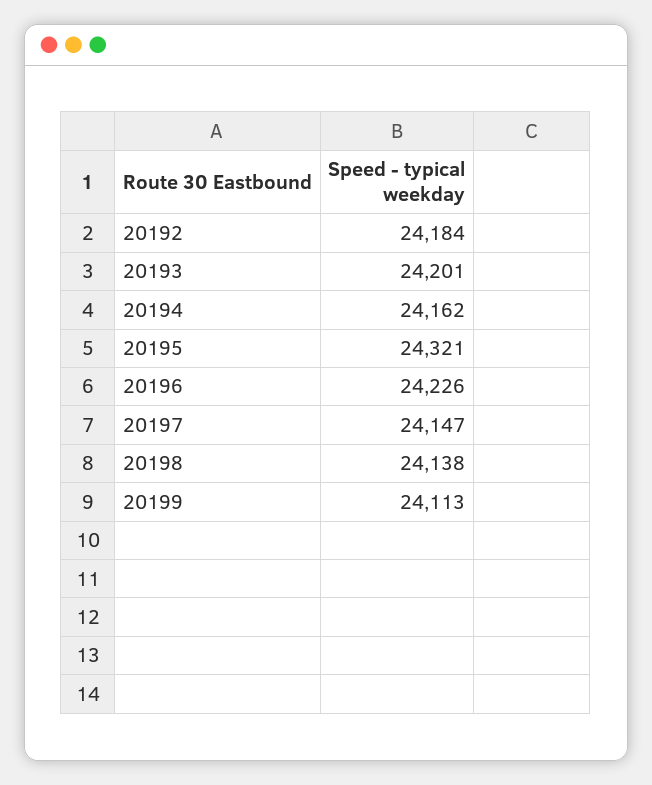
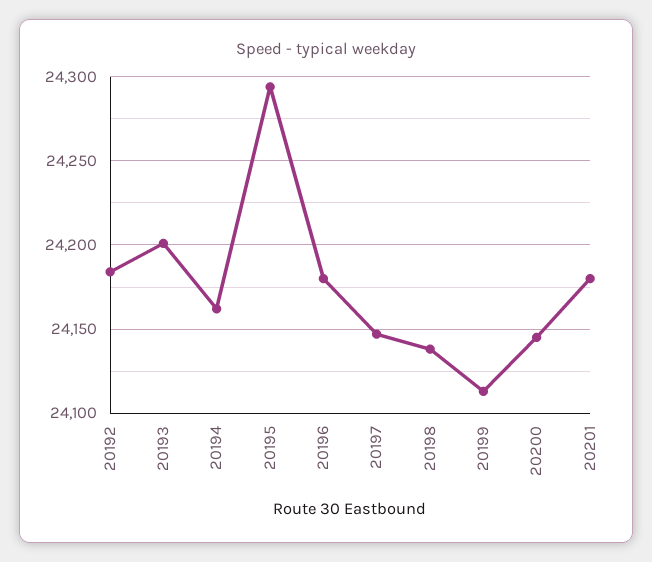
20195: 24321 -> 24295
20196: 24226 -> 24180
20200: none -> 24145
20201: none -> 24180

